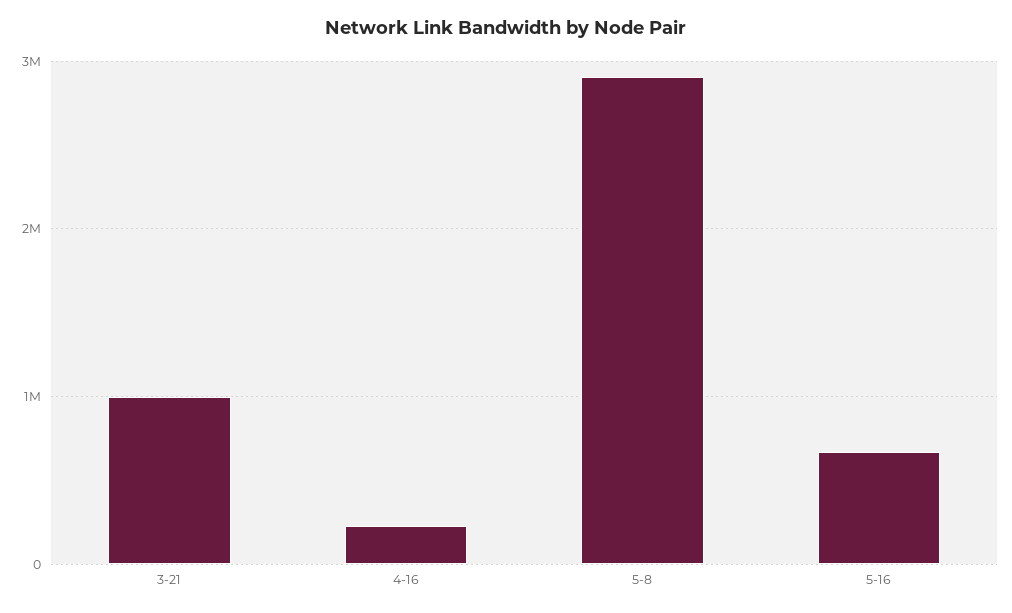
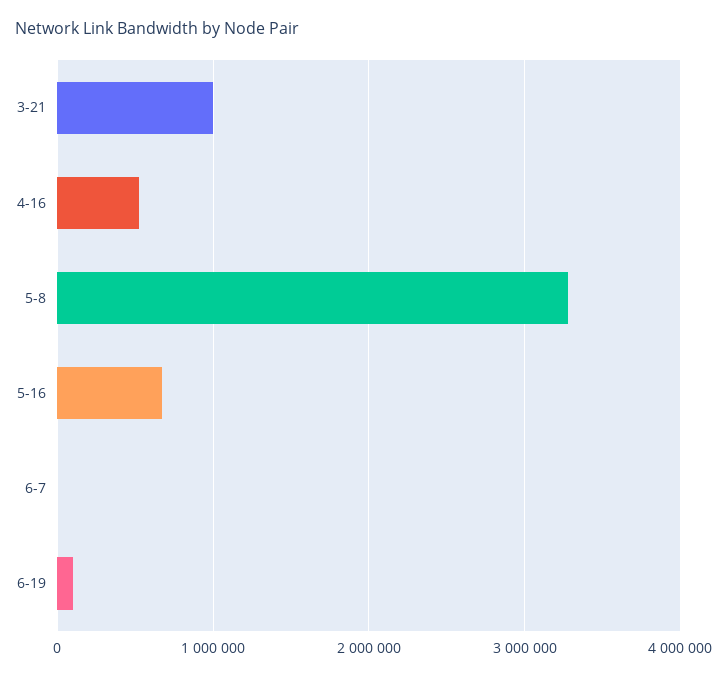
4-16: 200000 -> 500000
5-8: 2900000 -> 3300000
6-7: none -> 0
6-19: none -> 100000

